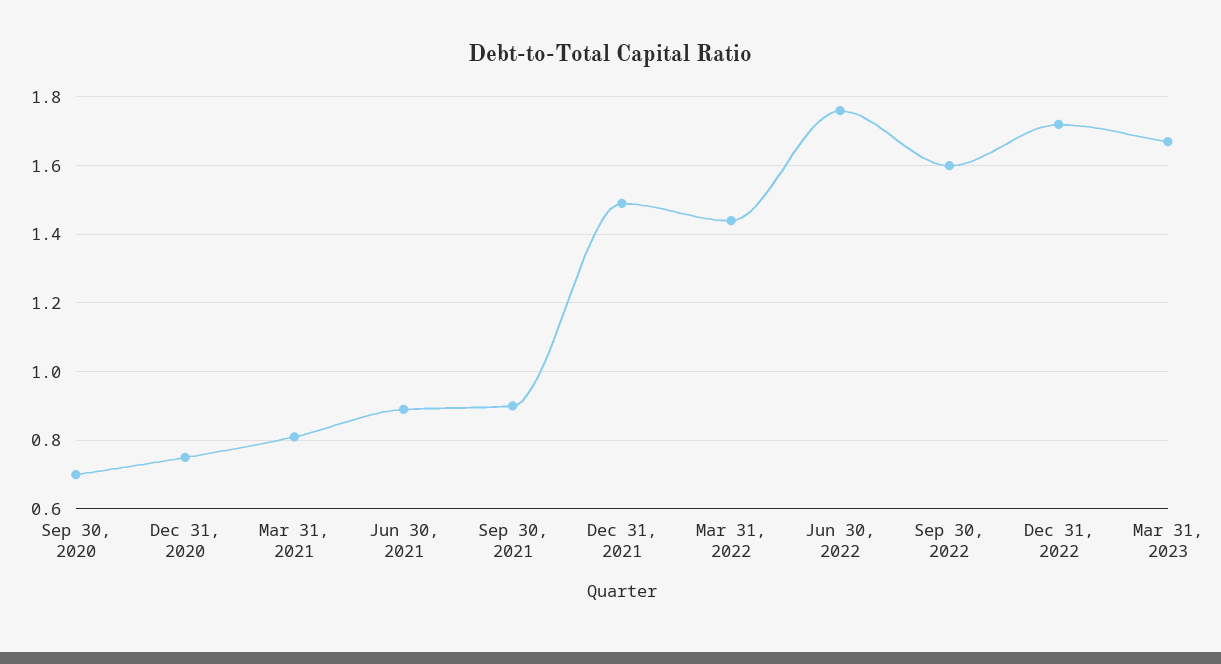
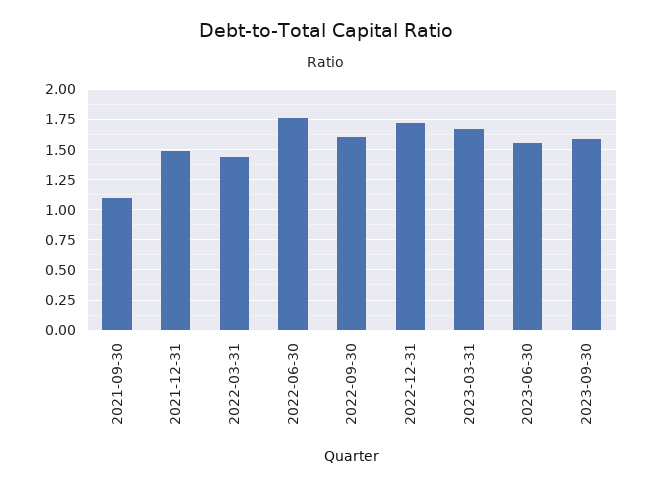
Sep 30, 2020: 0.7 -> none
Dec 31, 2020: 0.75 -> none
Mar 31, 2021: 0.8 -> none
Jun 30, 2021: 0.9 -> none
Sep 30, 2021: 0.9 -> 1.1
2023-06-30: none -> 1.55
2023-09-30: none -> 1.6

